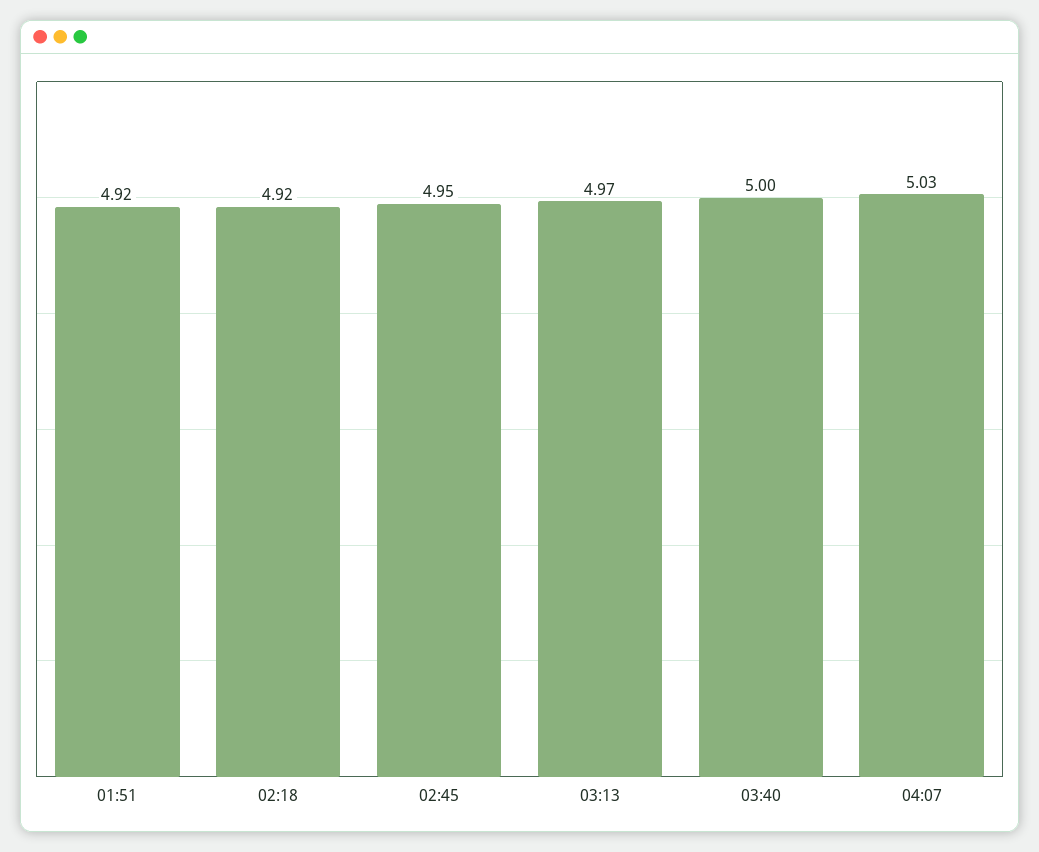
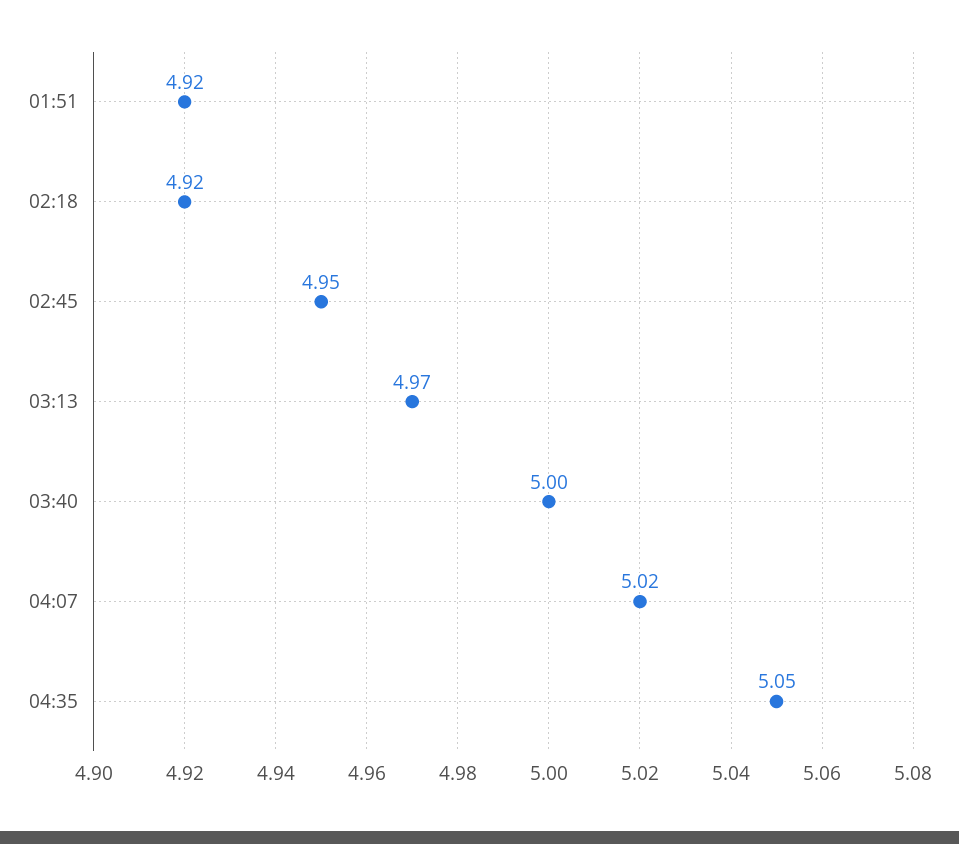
04:07: 5.03 -> 5.02
04:35: none -> 5.05

